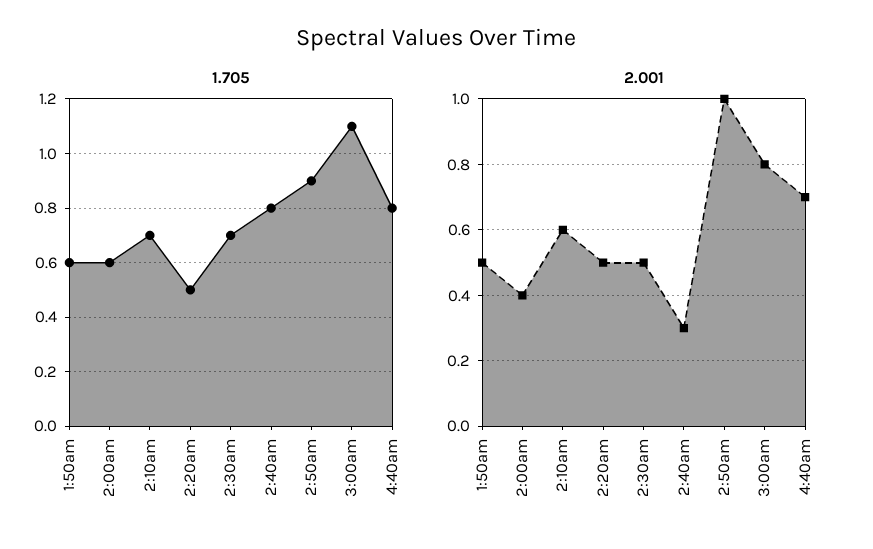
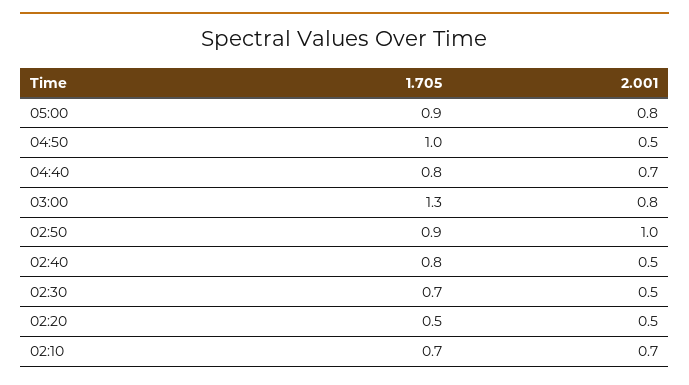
1.705, 1:50am: 0.6 -> none
1.705, 2:00am: 0.6 -> none
1.705, 3:00am: 1.1 -> 1.3
2.001, 1:50am: 0.5 -> none
2.001, 2:00am: 0.4 -> none
2.001, 2:10am: 0.6 -> 0.7
2.001, 2:40am: 0.3 -> 0.5
1.705, 05:00: none -> 0.9
2.001, 05:00: none -> 0.8
1.705, 04:50: none -> 1
2.001, 04:50: none -> 0.5

